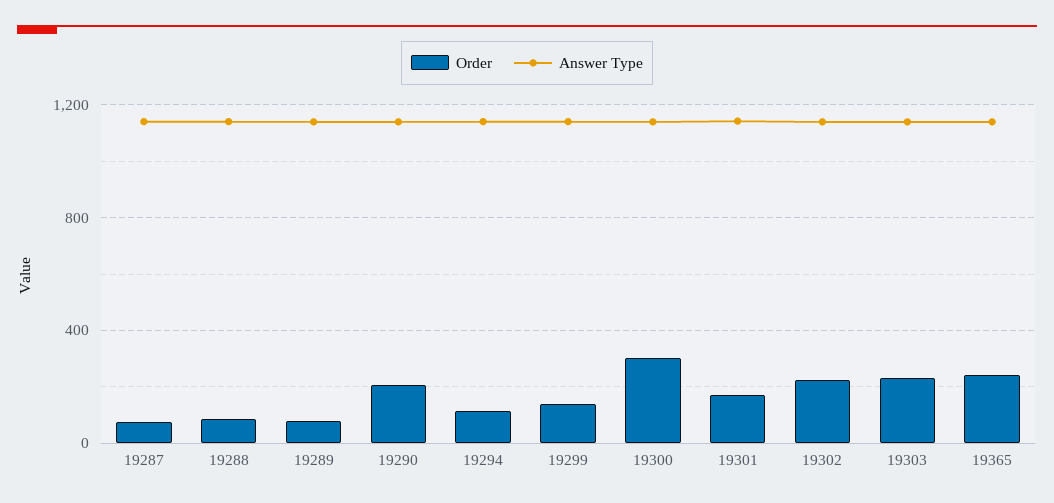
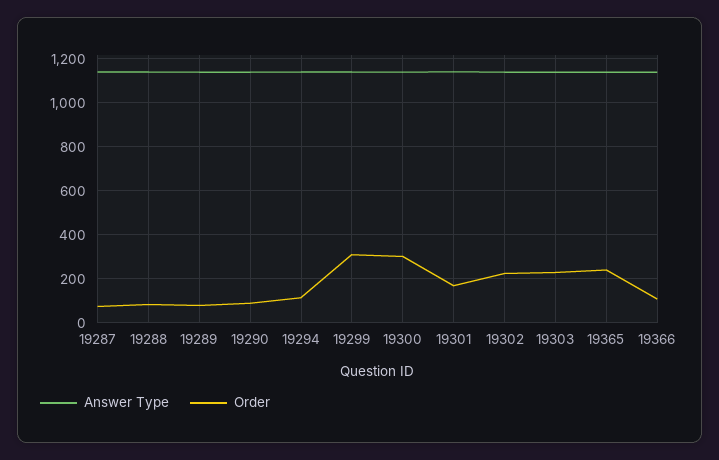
Order, 19290: 200 -> 100
Order, 19299: 150 -> 300
Answer Type, 19366: none -> 1150
Order, 19366: none -> 100

